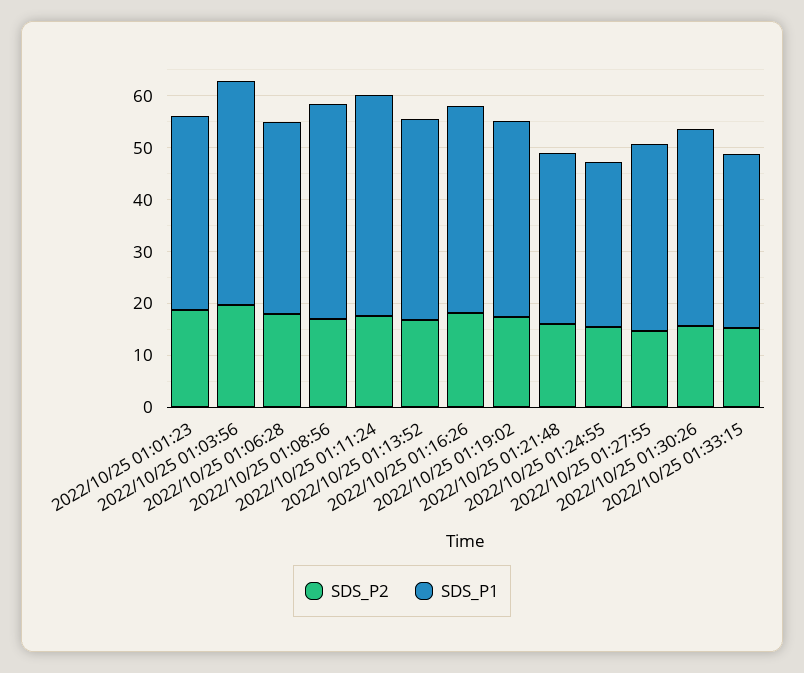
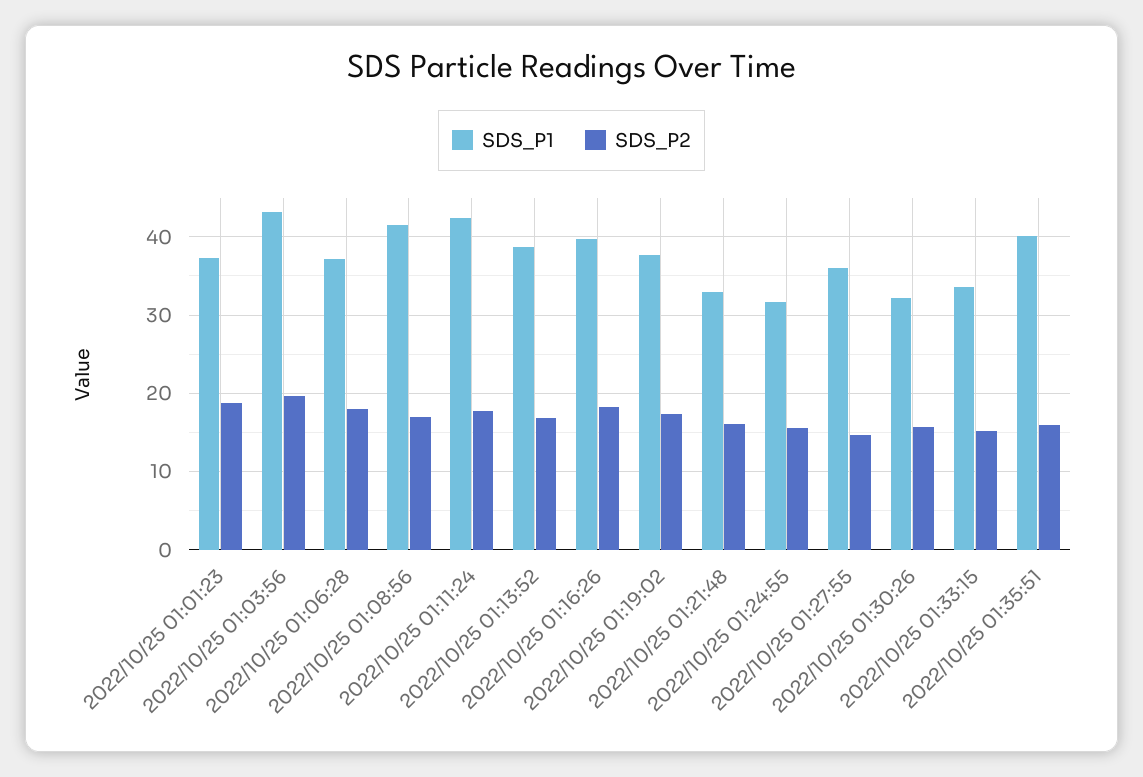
SDS_P1, 2022/10/25 01:30:26: 38 -> 32
SDS_P1, 2022/10/25 01:35:51: none -> 40
SDS_P2, 2022/10/25 01:35:51: none -> 16

